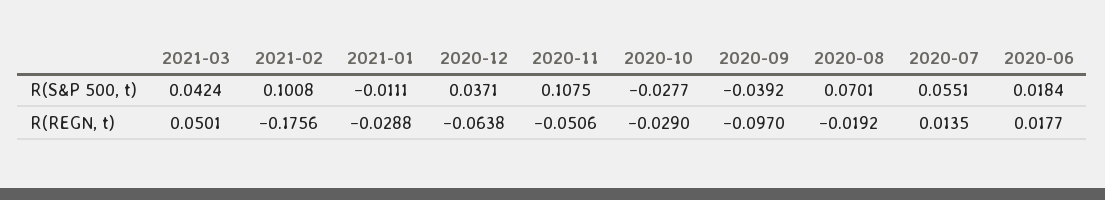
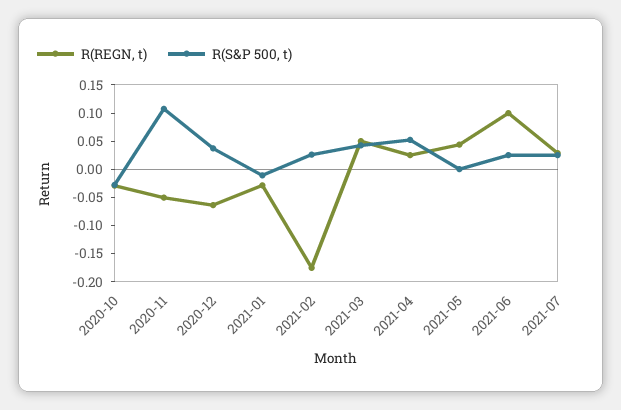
R(S&P 500, t), 2021-02: 0.1008 -> 0.025
R(S&P 500, t), 2020-09: -0.0392 -> none
R(S&P 500, t), 2020-08: 0.0701 -> none
R(S&P 500, t), 2020-07: 0.0551 -> none
R(S&P 500, t), 2020-06: 0.0184 -> none
R(REGN, t), 2020-09: -0.097 -> none
R(REGN, t), 2020-08: -0.0192 -> none
R(REGN, t), 2020-07: 0.0135 -> none
R(REGN, t), 2020-06: 0.0177 -> none
R(REGN, t), 2021-04: none -> 0.025
R(S&P 500, t), 2021-04: none -> 0.05
R(REGN, t), 2021-05: none -> 0.05
R(S&P 500, t), 2021-05: none -> 0
R(REGN, t), 2021-06: none -> 0.1
R(S&P 500, t), 2021-06: none -> 0.025
R(REGN, t), 2021-07: none -> 0.025
R(S&P 500, t), 2021-07: none -> 0.025

